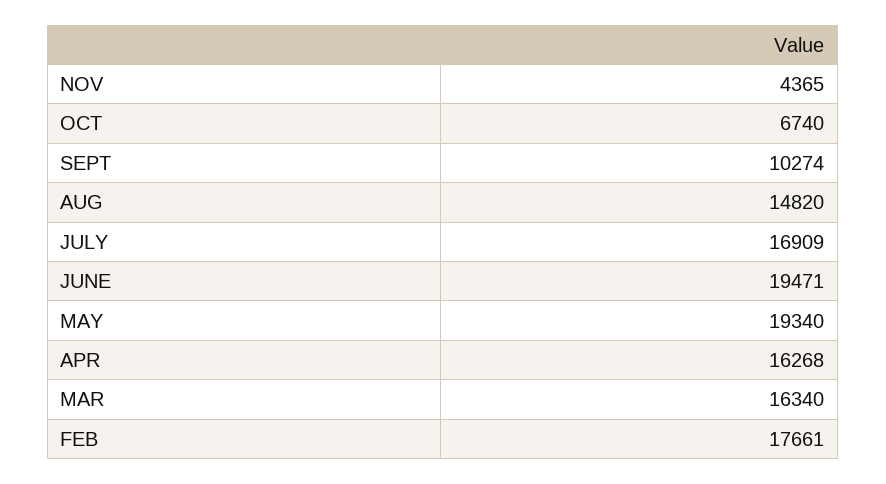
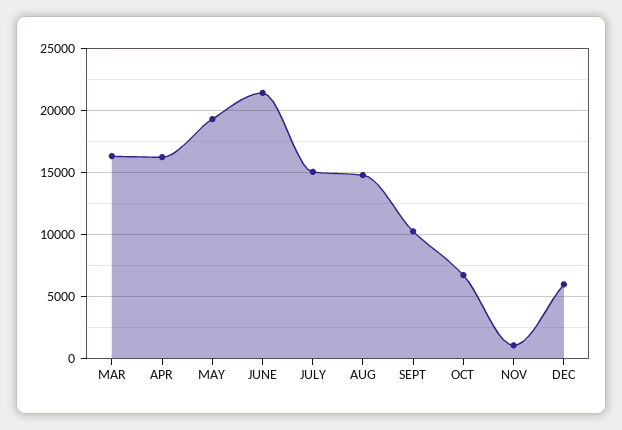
NOV: 4365 -> 1000
JULY: 16909 -> 15000
JUNE: 19471 -> 21500
FEB: 17661 -> none
DEC: none -> 6000

